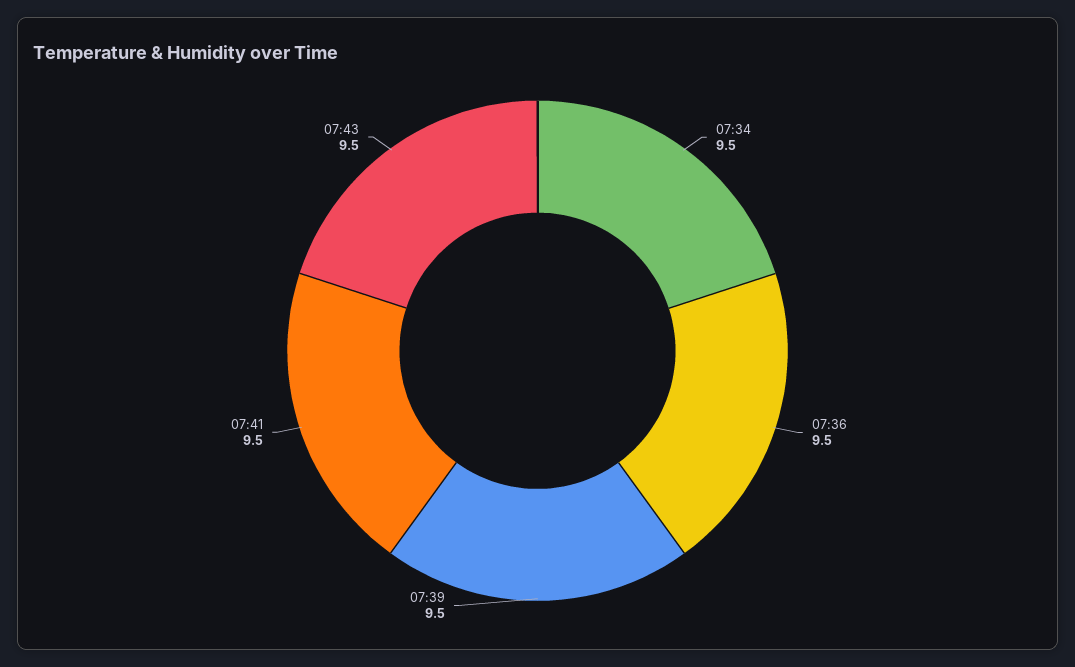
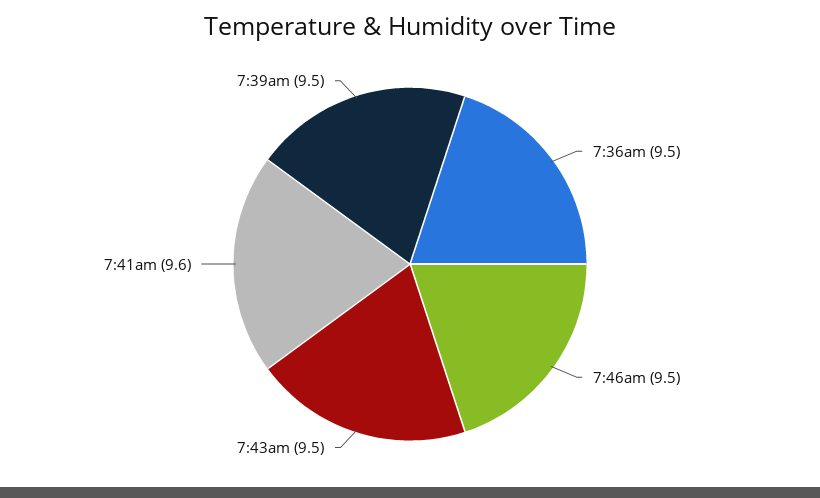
07:34: 9.5 -> none
07:41: 9.5 -> 9.6
7:46am: none -> 9.5

